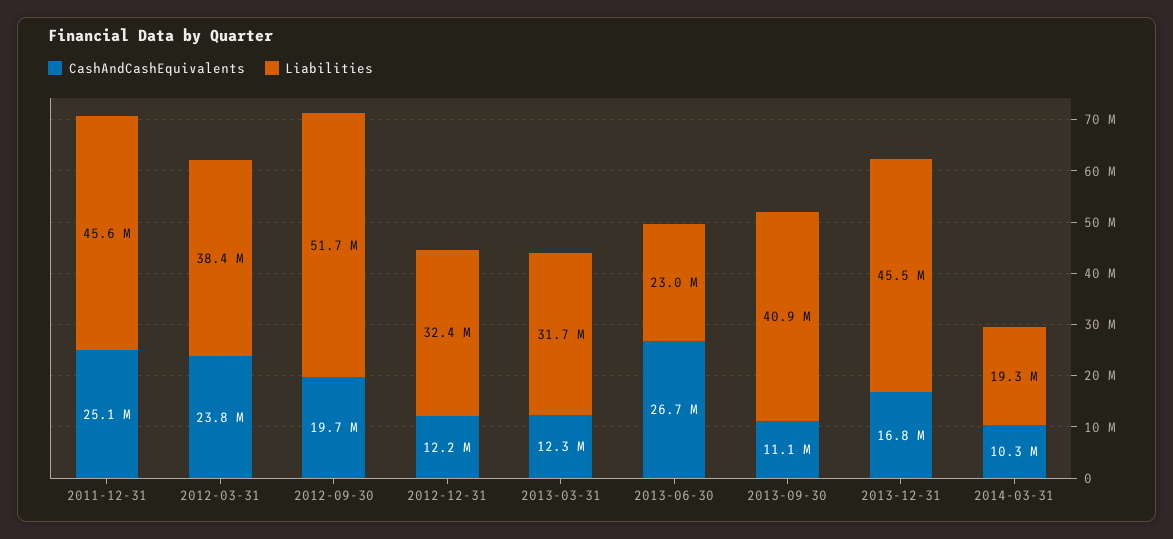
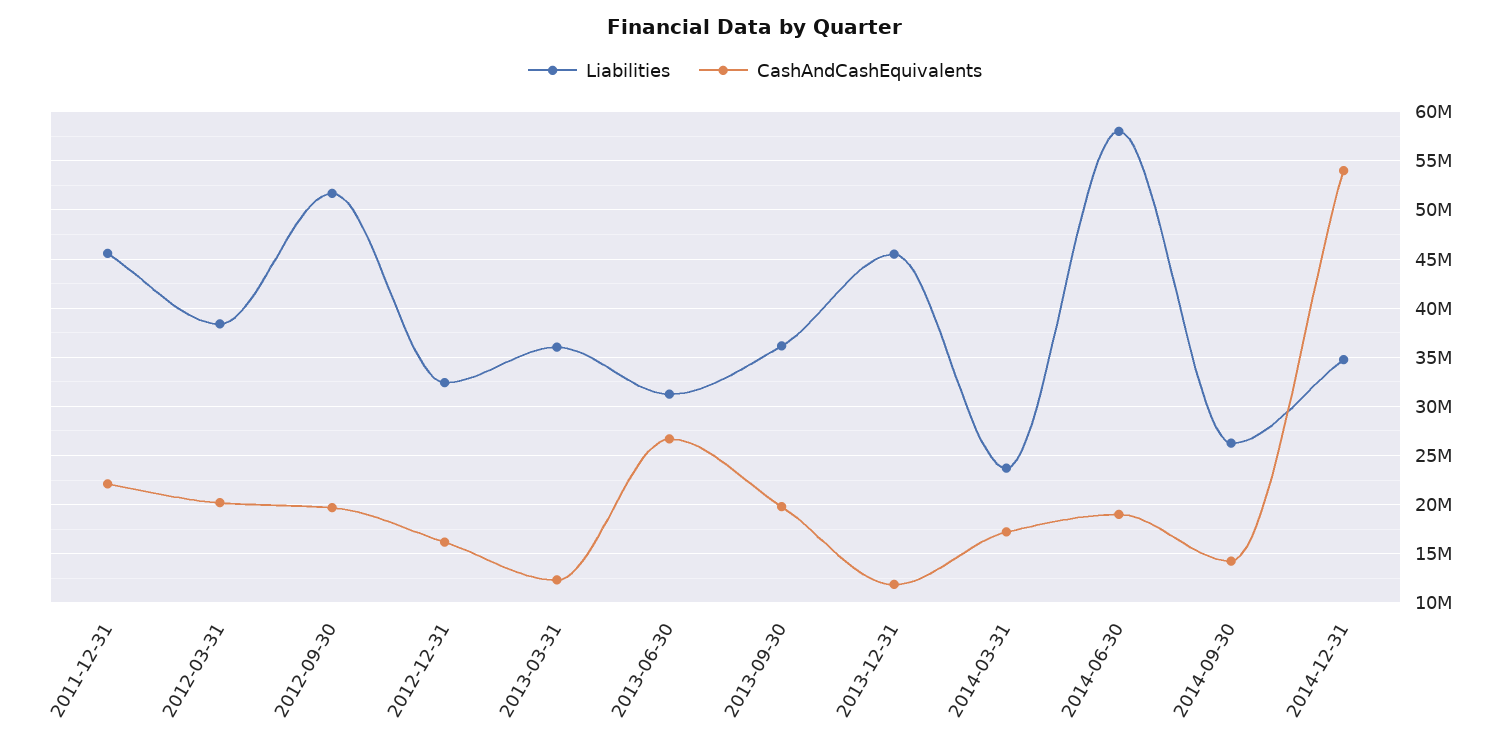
CashAndCashEquivalents, 2011-12-31: 25100000 -> 22000000
CashAndCashEquivalents, 2012-03-31: 23800000 -> 20000000
CashAndCashEquivalents, 2012-12-31: 12200000 -> 16000000
Liabilities, 2013-03-31: 31700000 -> 36000000
Liabilities, 2013-06-30: 23000000 -> 31000000
CashAndCashEquivalents, 2013-09-30: 11100000 -> 20000000
Liabilities, 2013-09-30: 40900000 -> 36000000
CashAndCashEquivalents, 2013-12-31: 16800000 -> 12000000
CashAndCashEquivalents, 2014-03-31: 10300000 -> 17000000
Liabilities, 2014-03-31: 19300000 -> 24000000
Liabilities, 2014-06-30: none -> 58000000
CashAndCashEquivalents, 2014-06-30: none -> 19000000
Liabilities, 2014-09-30: none -> 26000000
CashAndCashEquivalents, 2014-09-30: none -> 14000000
Liabilities, 2014-12-31: none -> 35000000
CashAndCashEquivalents, 2014-12-31: none -> 54000000

